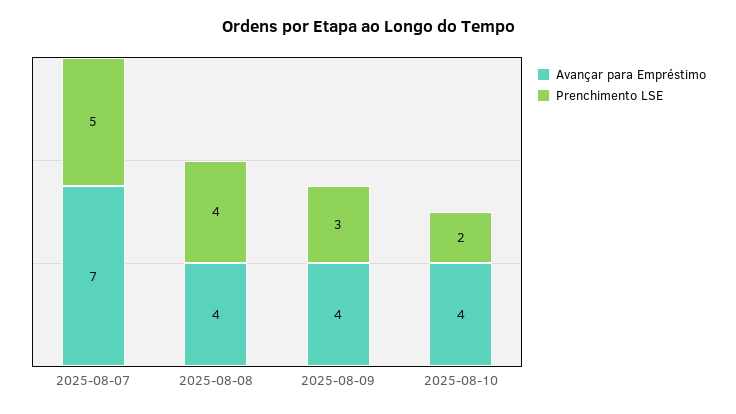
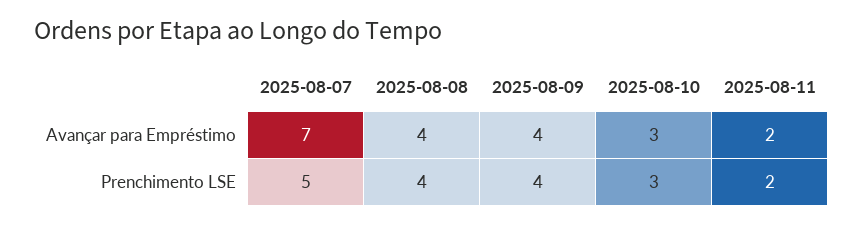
Prenchimento LSE, 2025-08-09: 3 -> 4
Avançar para Empréstimo, 2025-08-10: 4 -> 3
Prenchimento LSE, 2025-08-10: 2 -> 3
Avançar para Empréstimo, 2025-08-11: none -> 2
Prenchimento LSE, 2025-08-11: none -> 2

